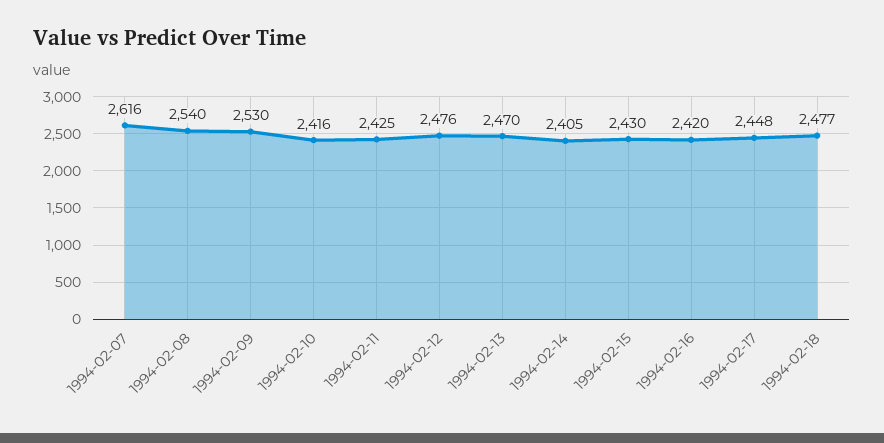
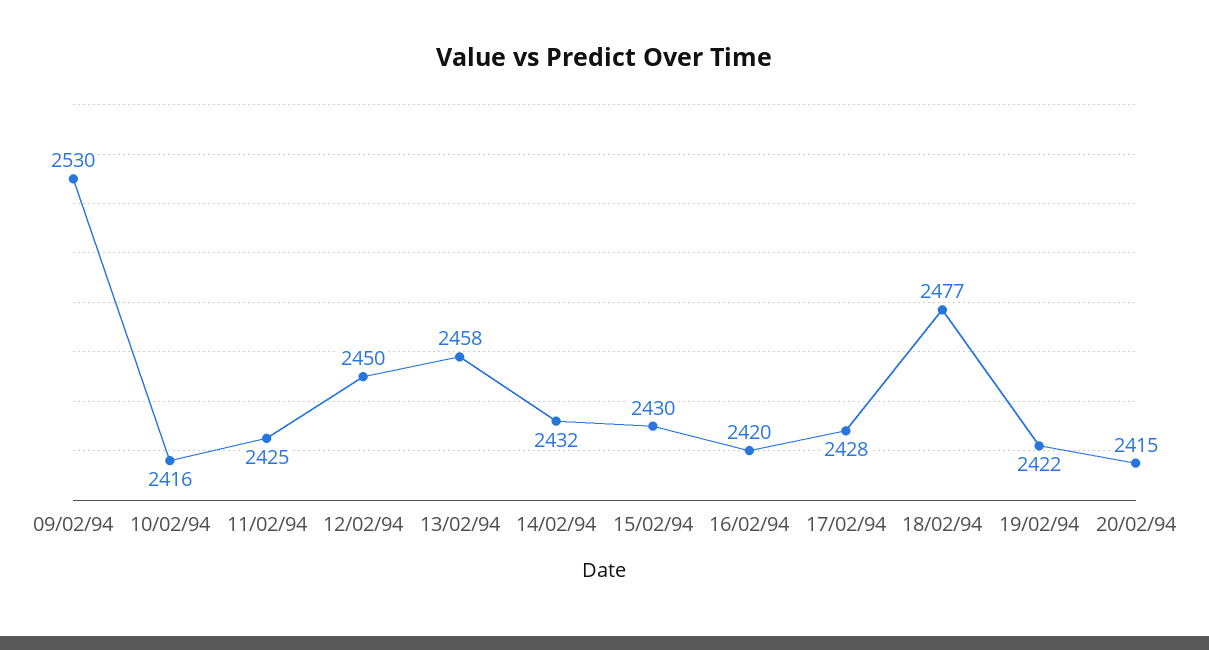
1994-02-07: 2616 -> none
1994-02-08: 2540 -> none
1994-02-12: 2476 -> 2450
1994-02-13: 2470 -> 2458
1994-02-14: 2405 -> 2432
1994-02-17: 2448 -> 2428
19/02/94: none -> 2422
20/02/94: none -> 2415

